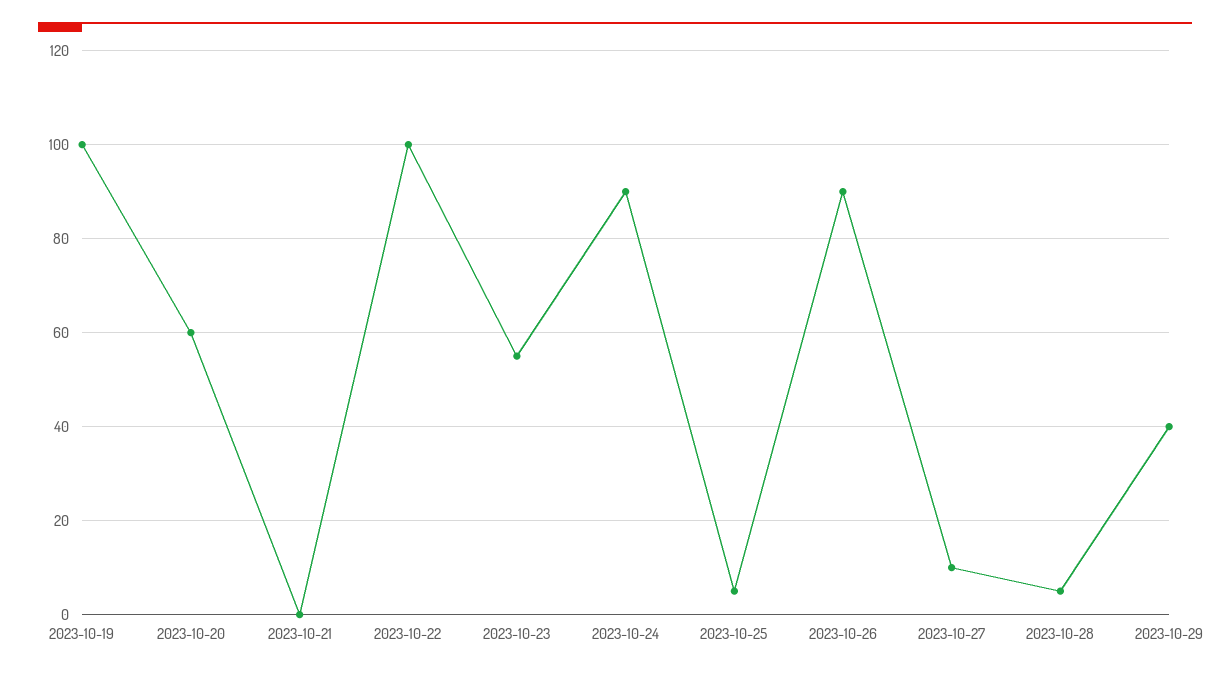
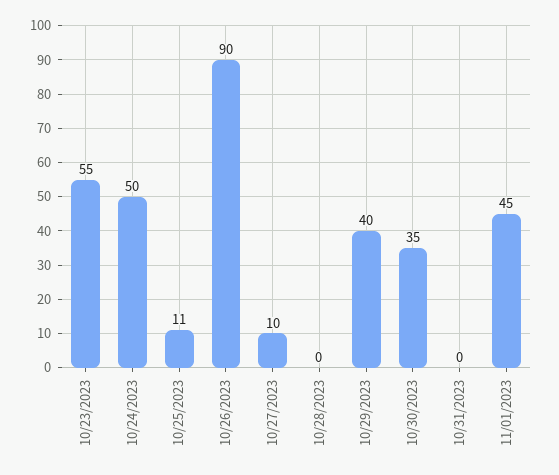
2023-10-19: 100 -> none
2023-10-20: 60 -> none
2023-10-21: 0 -> none
2023-10-22: 100 -> none
2023-10-24: 90 -> 50
2023-10-25: 5 -> 11
2023-10-28: 5 -> 0
10/30/2023: none -> 35
10/31/2023: none -> 0
11/01/2023: none -> 45

